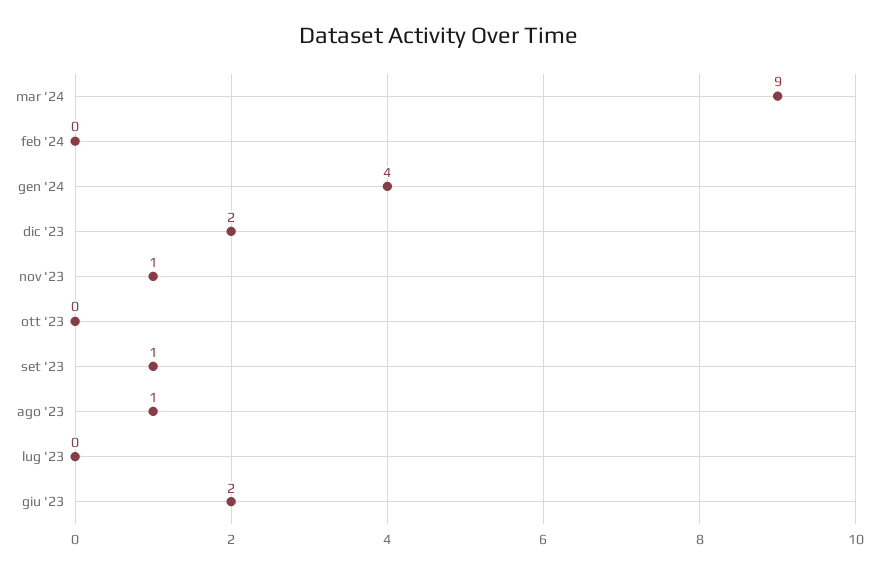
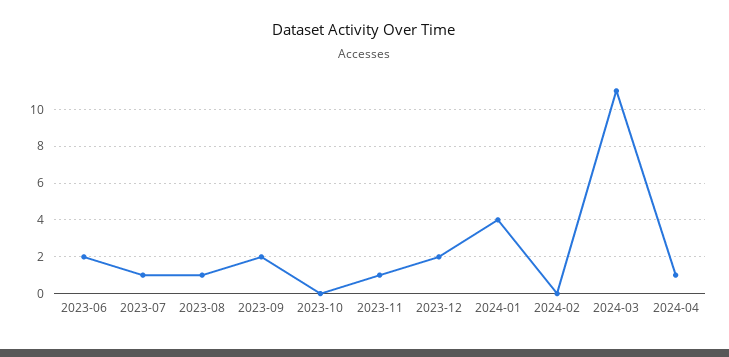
mar '24: 9 -> 11
set '23: 1 -> 2
lug '23: 0 -> 1
2024-04: none -> 1

